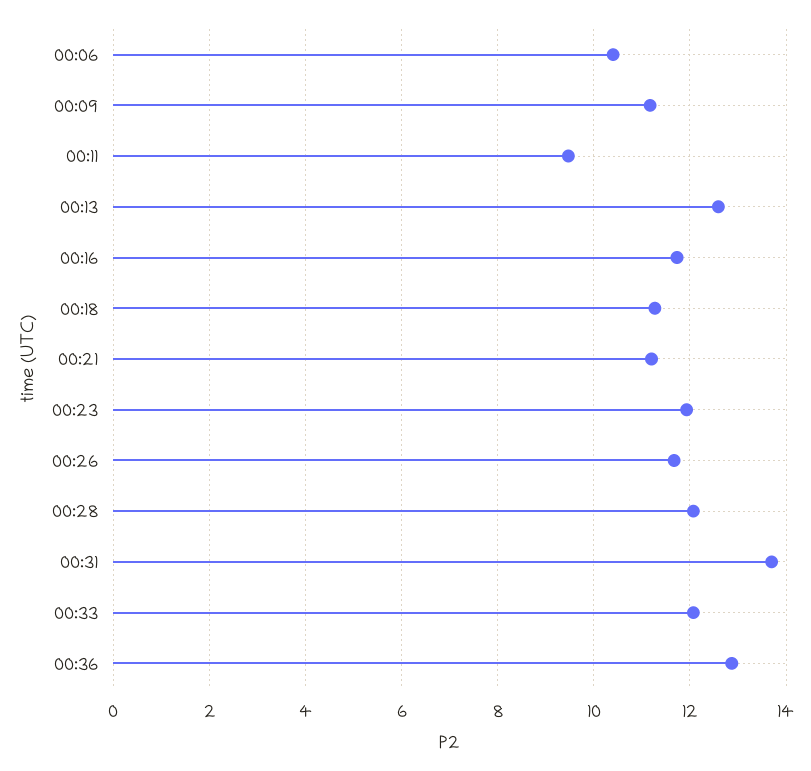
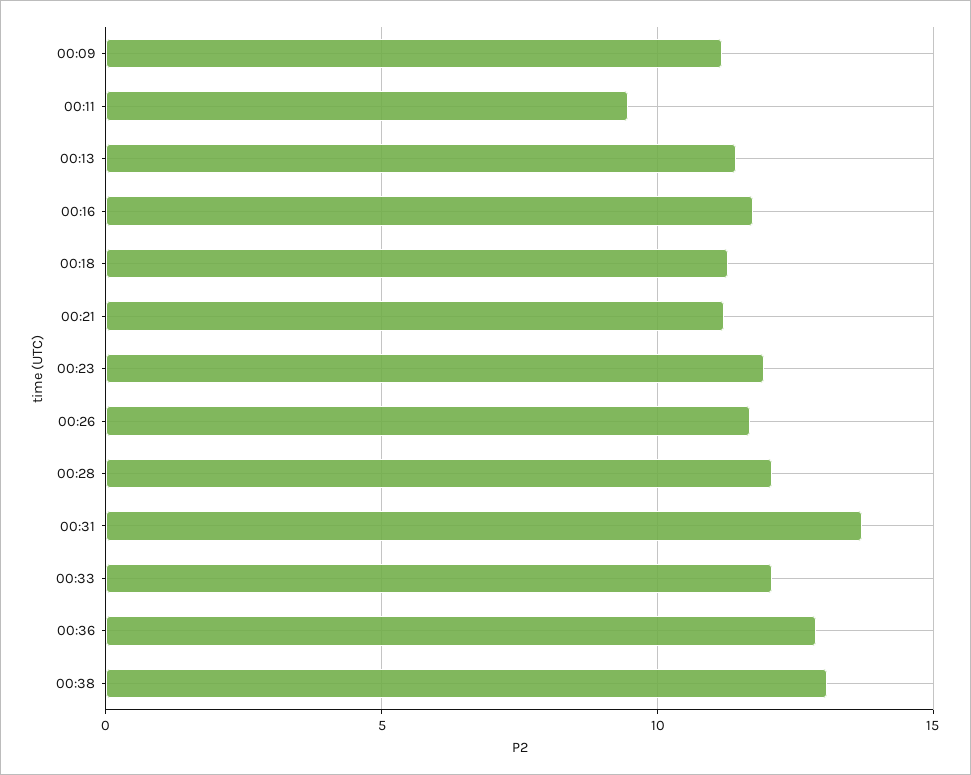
00:06: 10.4 -> none
00:13: 12.6 -> 11.5
00:38: none -> 13

